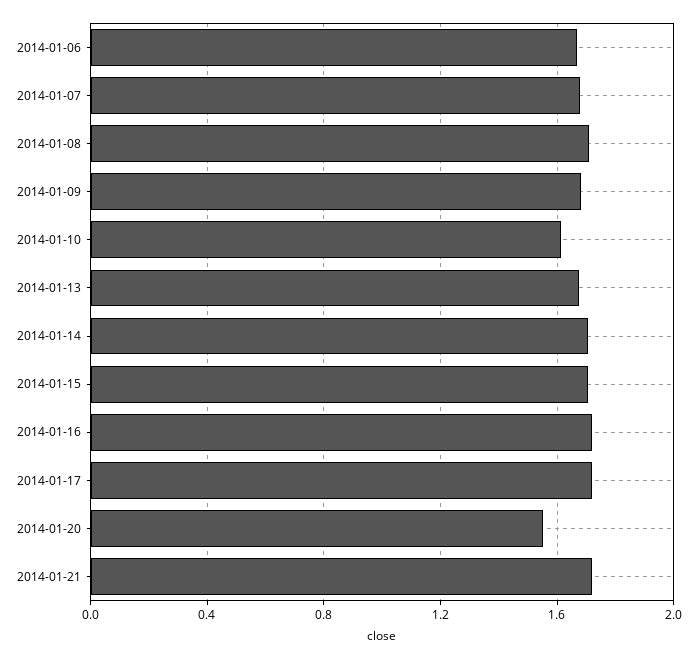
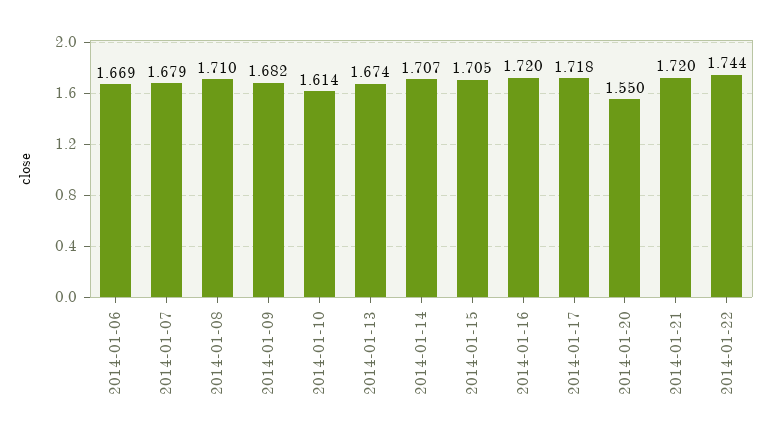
2014-01-22: none -> 1.744

